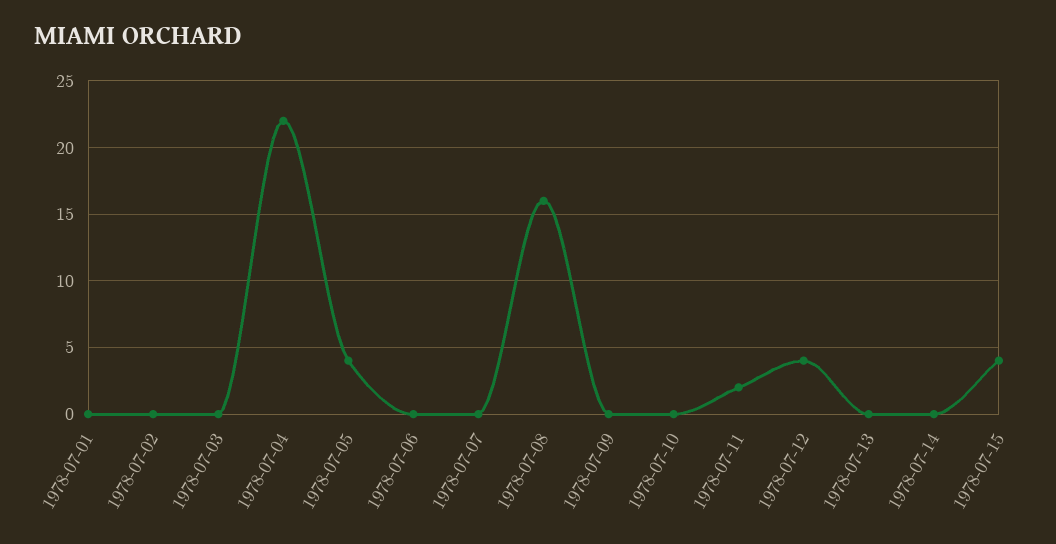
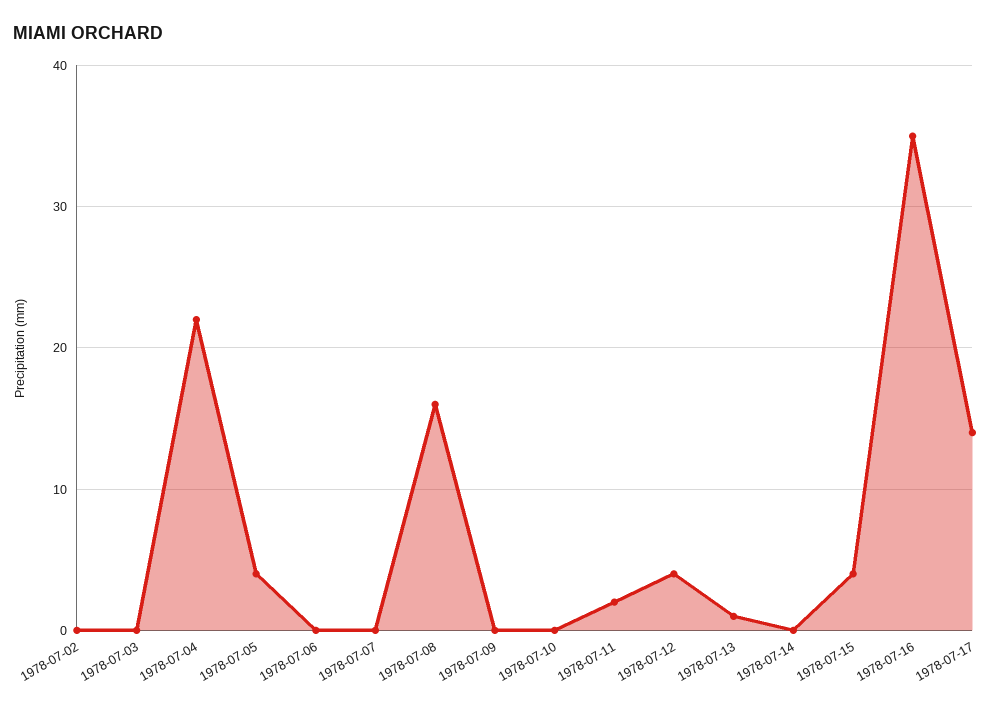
1978-07-01: 0 -> none
1978-07-13: 0 -> 1
1978-07-16: none -> 35
1978-07-17: none -> 14

